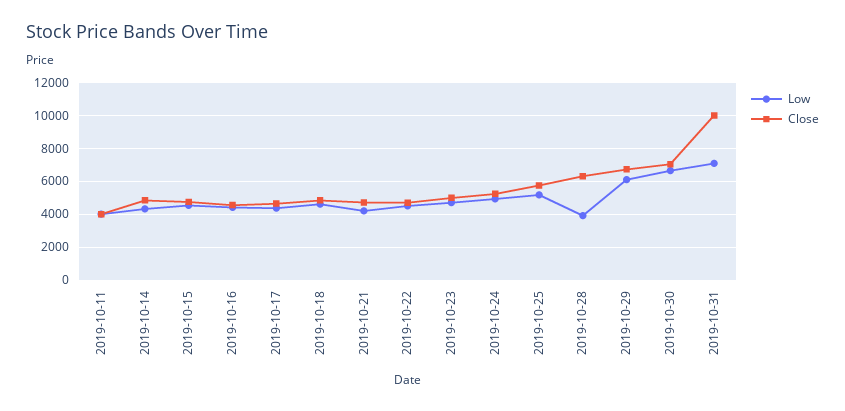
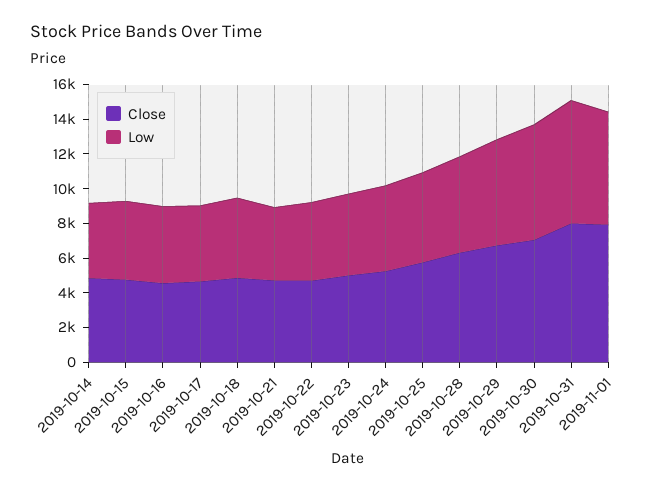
Low, 2019-10-11: 4000 -> none
Close, 2019-10-11: 4000 -> none
Low, 2019-10-28: 4000 -> 5500
Close, 2019-10-31: 10000 -> 8000
Close, 2019-11-01: none -> 8000
Low, 2019-11-01: none -> 6500

